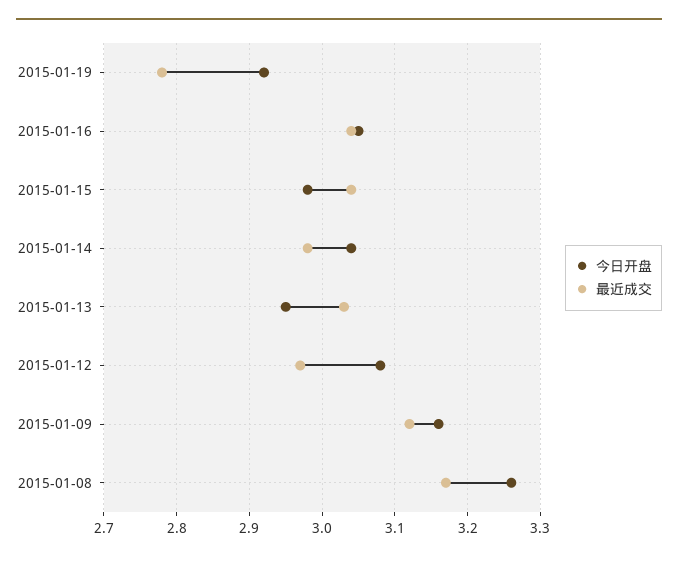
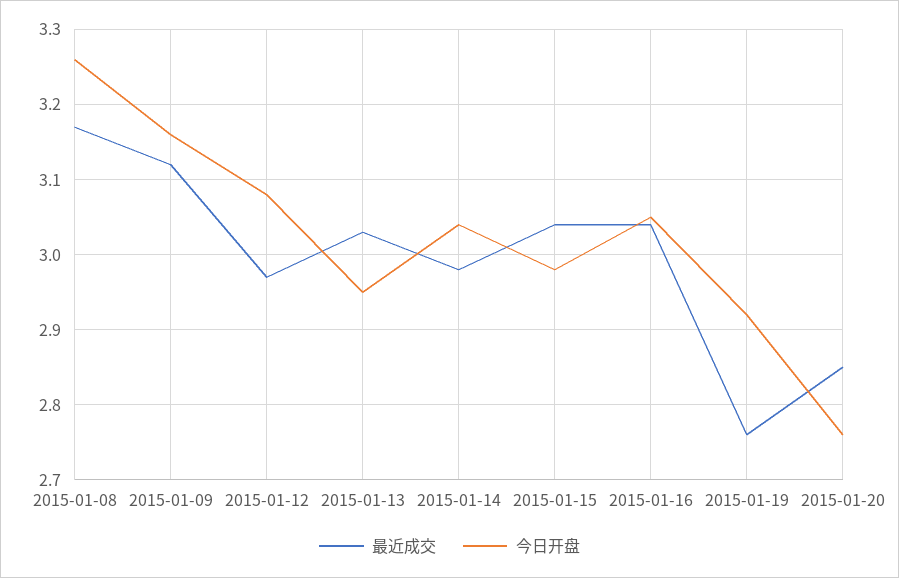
最近成交, 2015-01-19: 2.78 -> 2.76
最近成交, 2015-01-20: none -> 2.85
今日开盘, 2015-01-20: none -> 2.76

